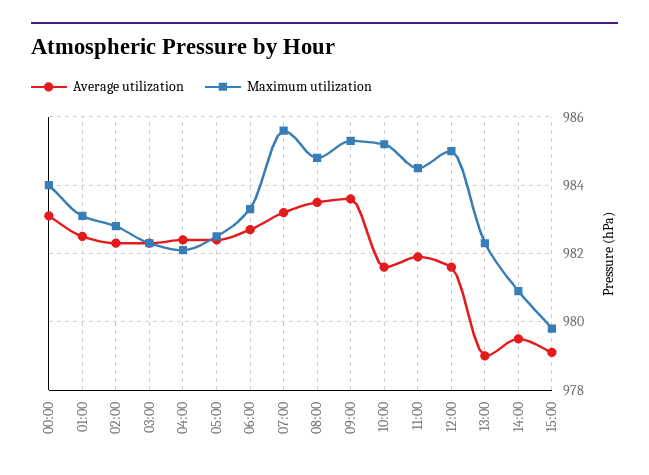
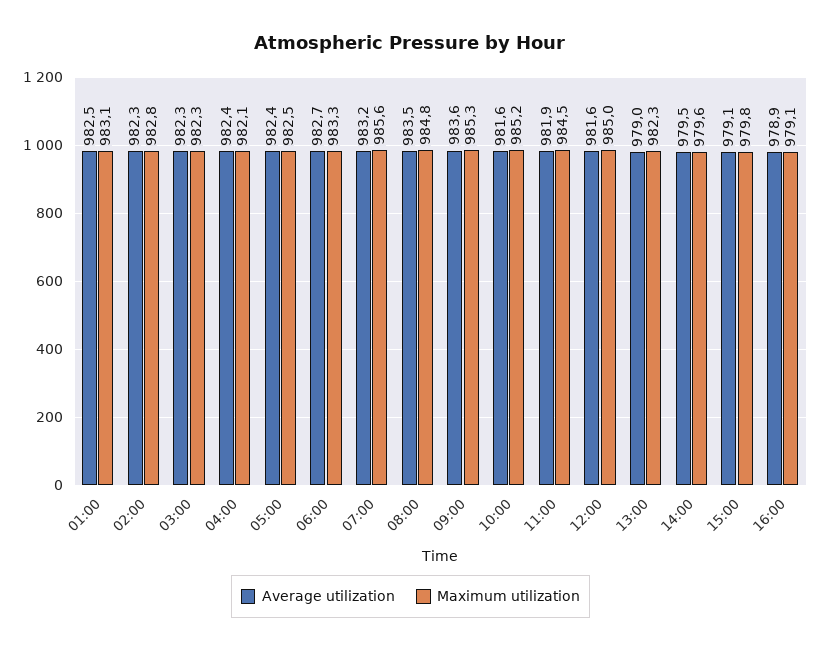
Average utilization, 00:00: 983 -> none
Maximum utilization, 00:00: 984 -> none
Maximum utilization, 14:00: 981 -> 979.6
Average utilization, 16:00: none -> 978.9
Maximum utilization, 16:00: none -> 979.1

